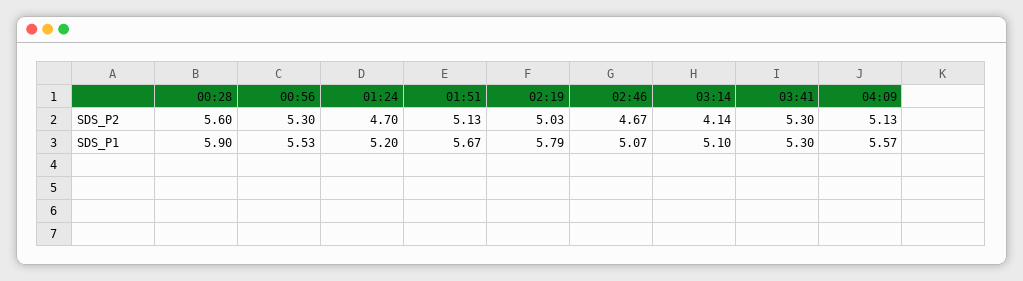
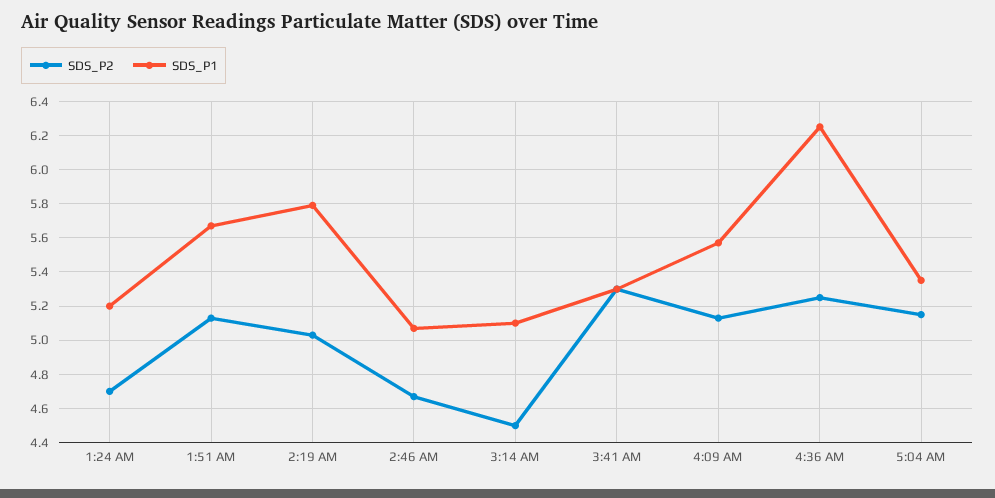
SDS_P2, 00:28: 5.6 -> none
SDS_P2, 00:56: 5.3 -> none
SDS_P2, 03:14: 4.14 -> 4.5
SDS_P1, 00:28: 5.9 -> none
SDS_P1, 00:56: 5.53 -> none
SDS_P2, 4:36 AM: none -> 5.25
SDS_P1, 4:36 AM: none -> 6.25
SDS_P2, 5:04 AM: none -> 5.15
SDS_P1, 5:04 AM: none -> 5.35

